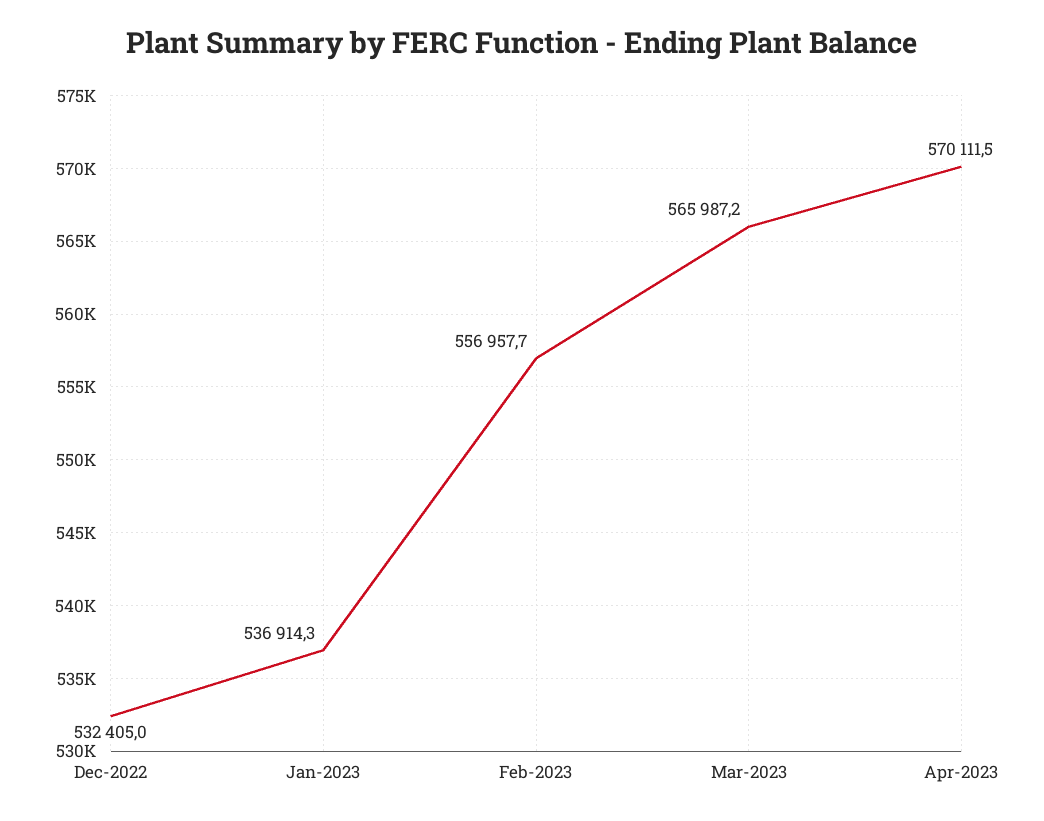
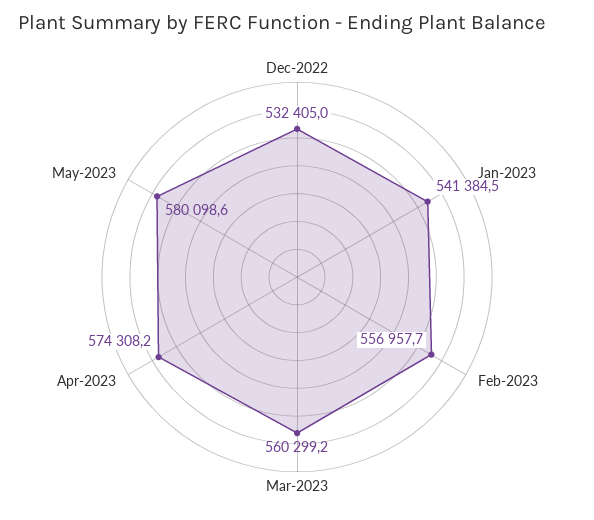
Jan-2023: 536914.3 -> 541384.5
Mar-2023: 565987.2 -> 560299.2
Apr-2023: 570111.5 -> 574308.2
May-2023: none -> 580098.6

